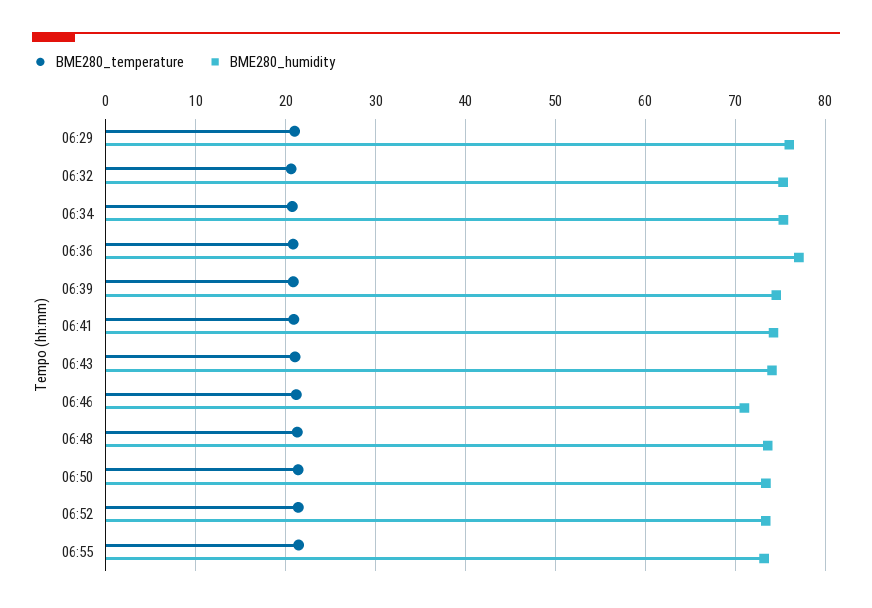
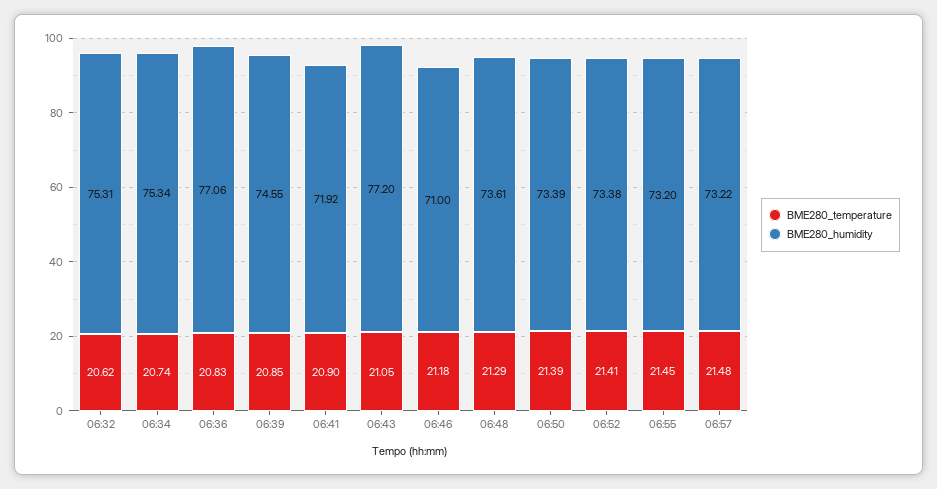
BME280_temperature, 06:29: 21 -> none
BME280_humidity, 06:29: 76 -> none
BME280_humidity, 06:41: 74 -> 71.92
BME280_humidity, 06:43: 74 -> 77.2
BME280_temperature, 06:57: none -> 21.48
BME280_humidity, 06:57: none -> 73.22

